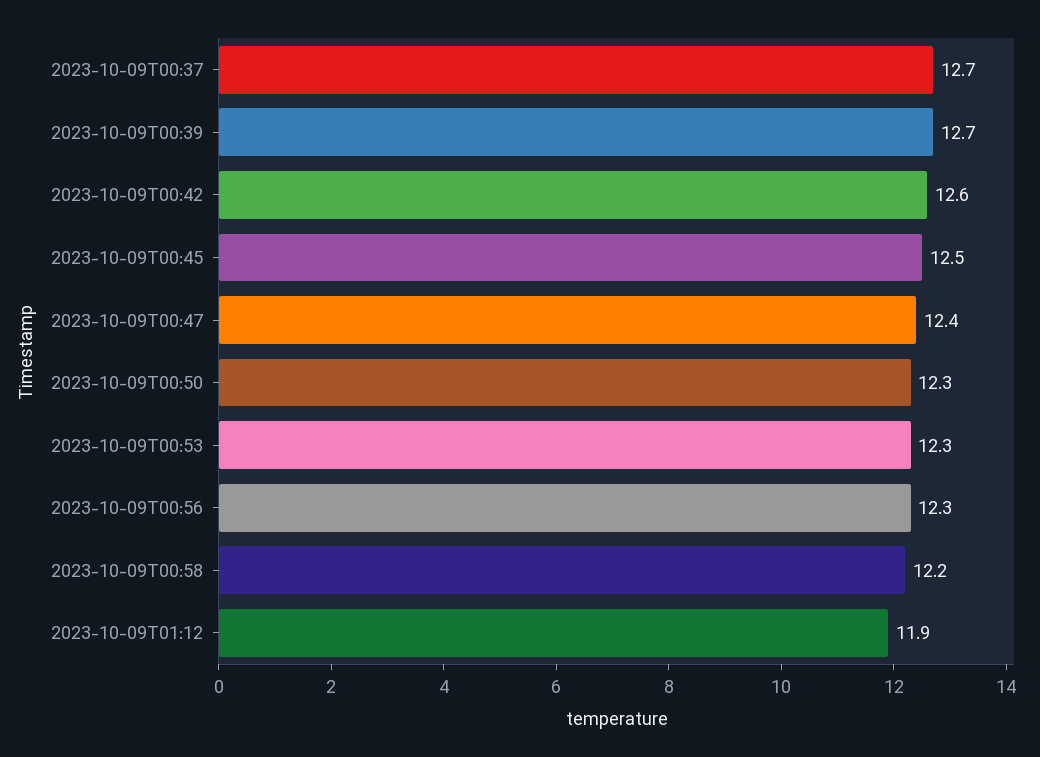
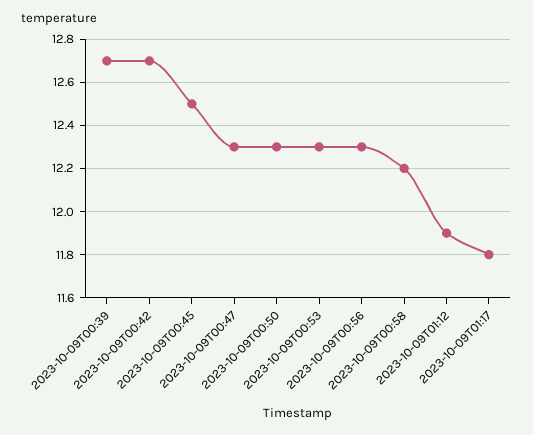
2023-10-09T00:37: 12.7 -> none
2023-10-09T00:42: 12.6 -> 12.7
2023-10-09T00:47: 12.4 -> 12.3
2023-10-09T01:17: none -> 11.8

